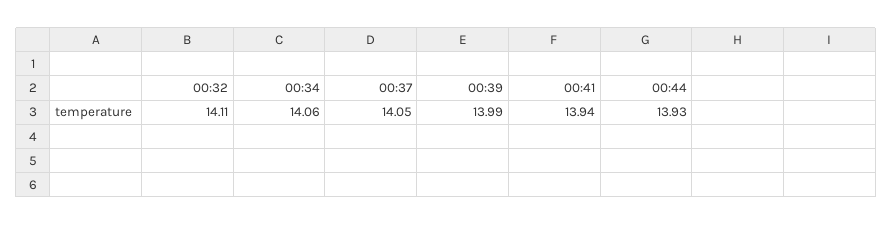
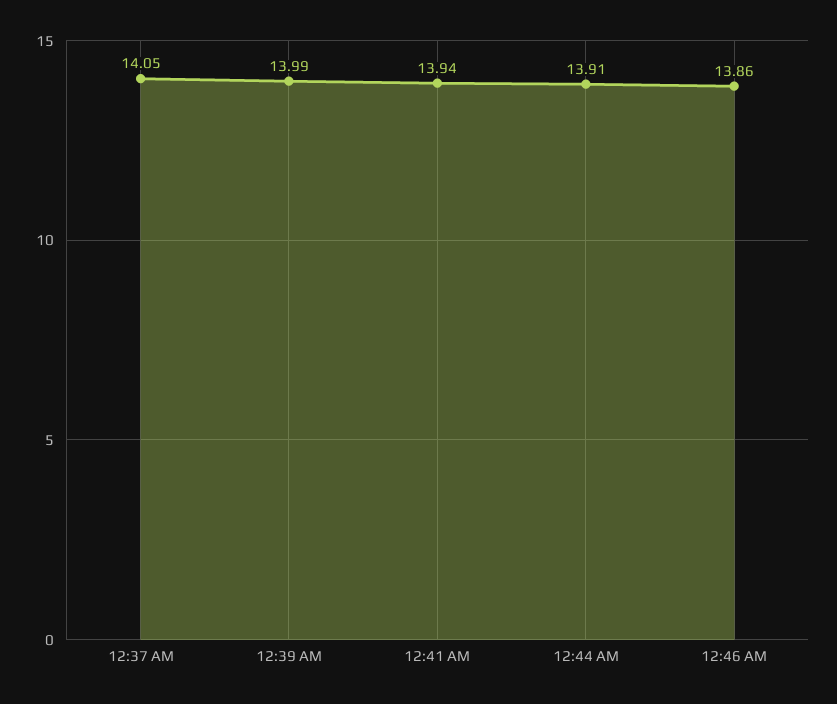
00:32: 14.11 -> none
00:34: 14.06 -> none
00:44: 13.93 -> 13.91
12:46 AM: none -> 13.86

